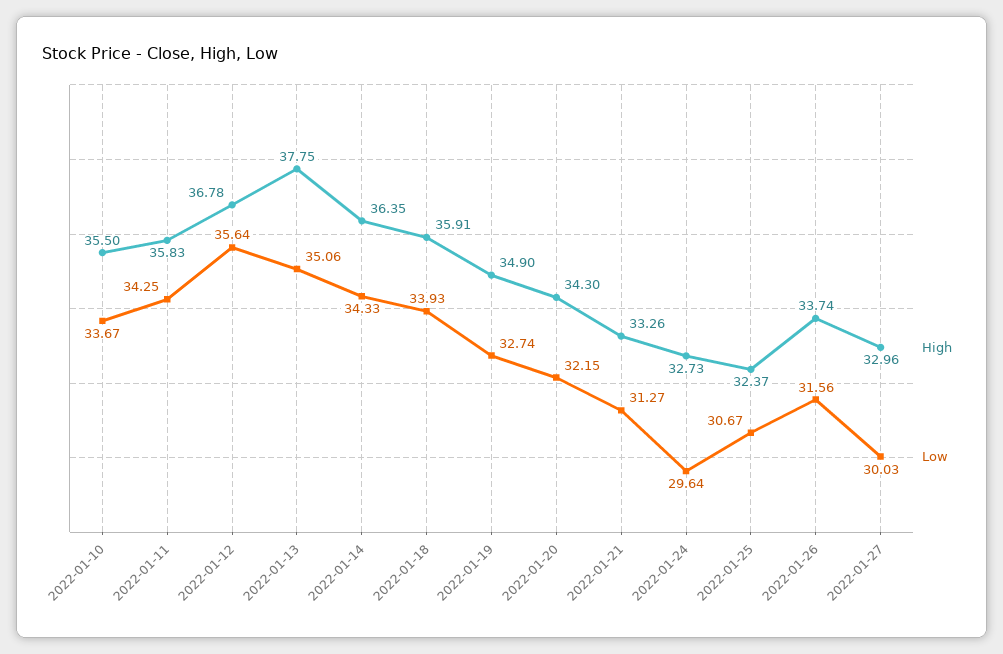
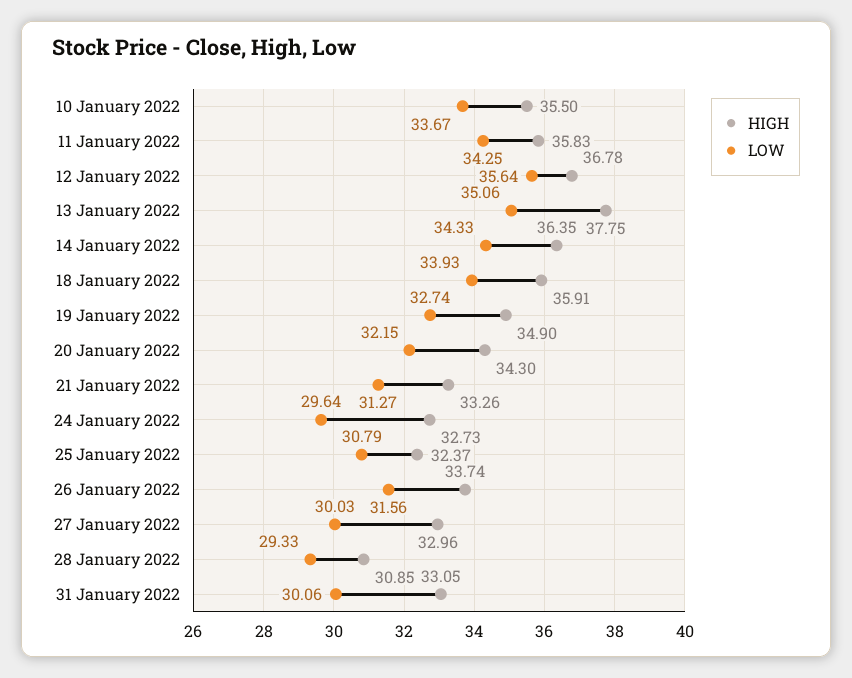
Low, 2022-01-25: 30.67 -> 30.79
High, 28 January 2022: none -> 30.85
Low, 28 January 2022: none -> 29.33
High, 31 January 2022: none -> 33.05
Low, 31 January 2022: none -> 30.06

